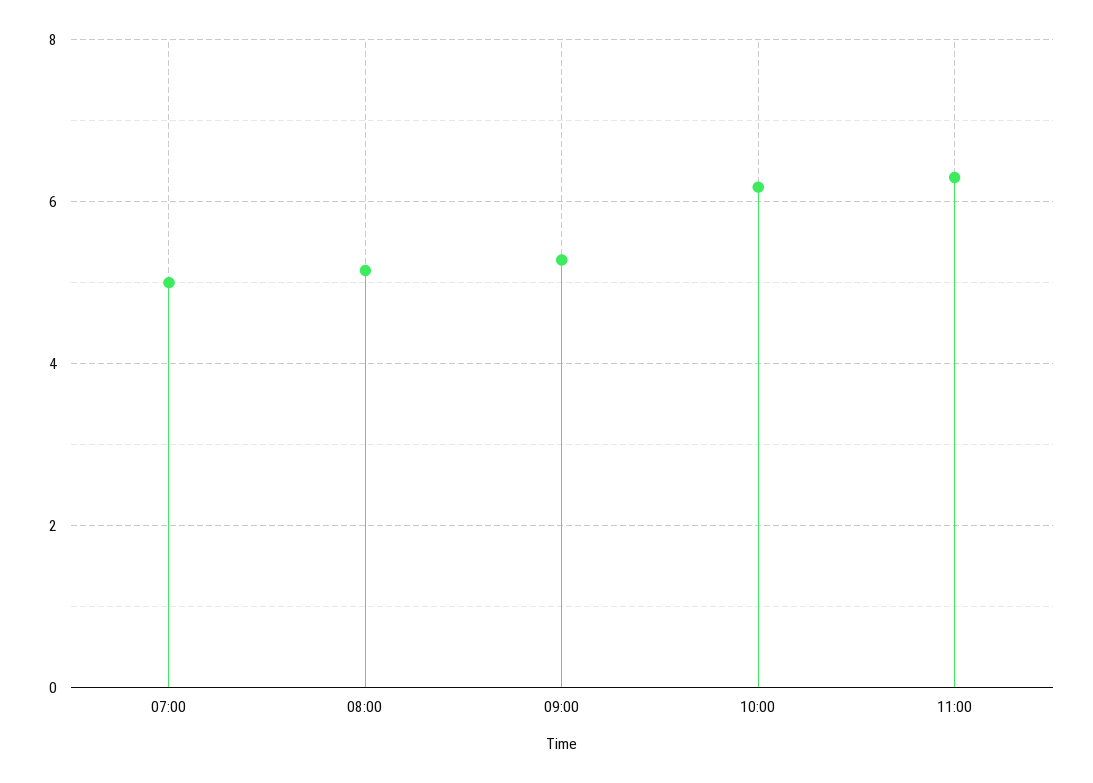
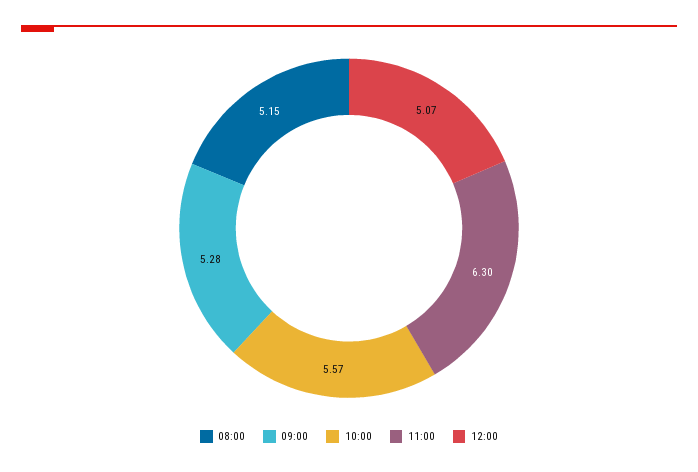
07:00: 5 -> none
10:00: 6.2 -> 5.57
12:00: none -> 5.07

